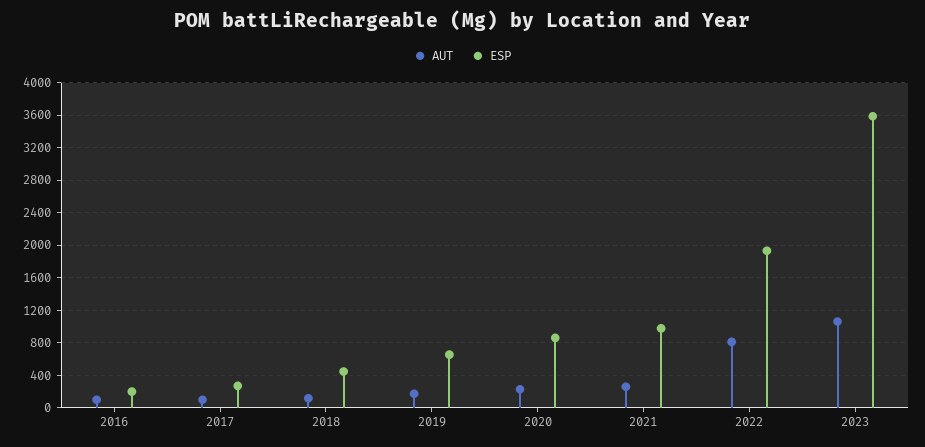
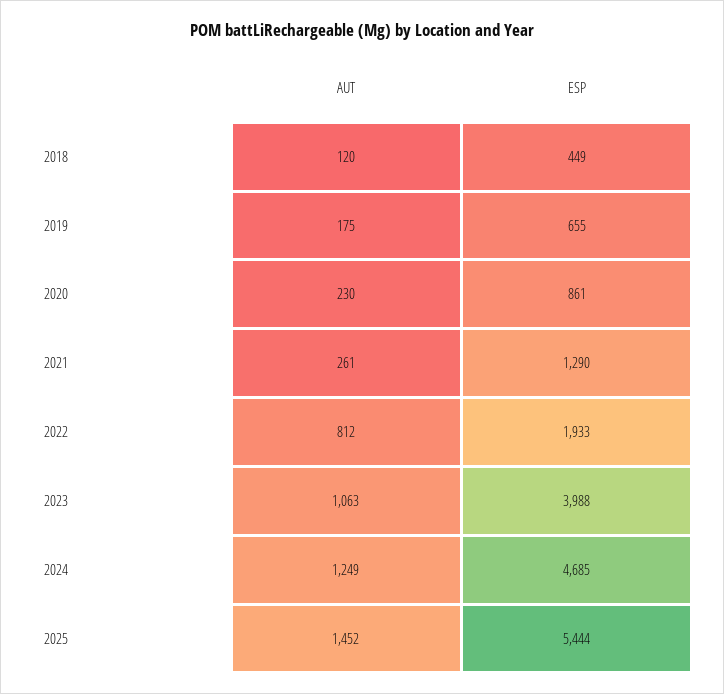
AUT, 2016: 100 -> none
ESP, 2016: 200 -> none
AUT, 2017: 100 -> none
ESP, 2017: 300 -> none
ESP, 2021: 1000 -> 1290
ESP, 2023: 3600 -> 3988
AUT, 2024: none -> 1249
ESP, 2024: none -> 4685
AUT, 2025: none -> 1452
ESP, 2025: none -> 5444

